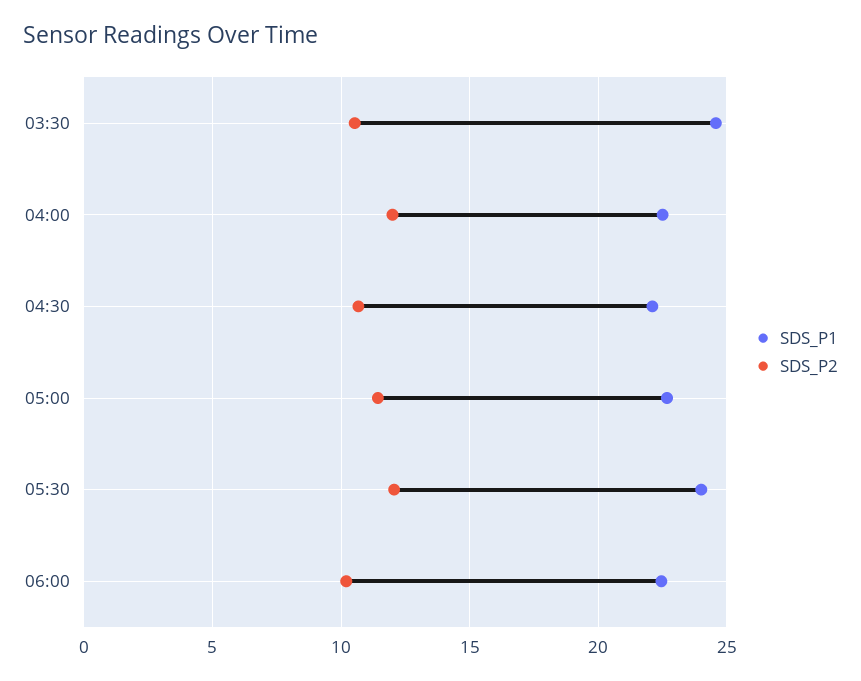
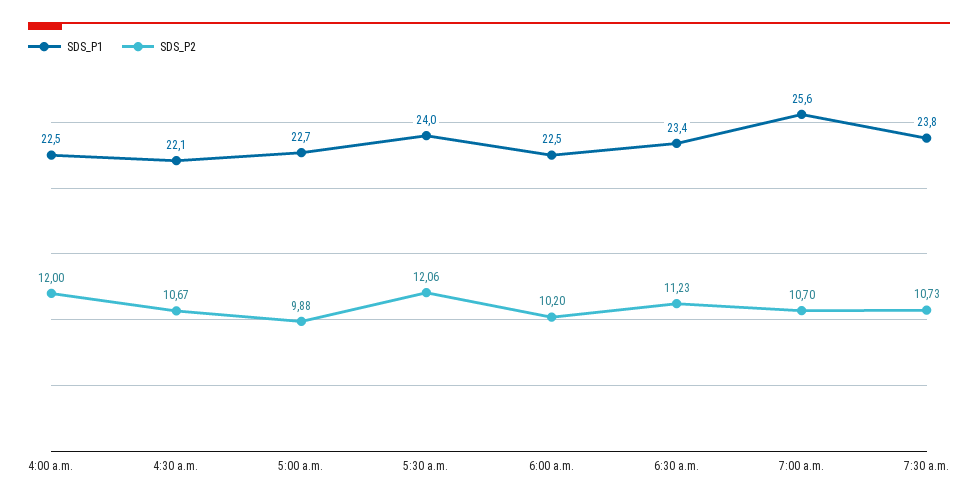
SDS_P1, 03:30: 24.5 -> none
SDS_P2, 03:30: 10.5 -> none
SDS_P2, 05:00: 11.5 -> 9.88
SDS_P1, 6:30 a.m.: none -> 23.4
SDS_P2, 6:30 a.m.: none -> 11.23
SDS_P1, 7:00 a.m.: none -> 25.6
SDS_P2, 7:00 a.m.: none -> 10.7
SDS_P1, 7:30 a.m.: none -> 23.8
SDS_P2, 7:30 a.m.: none -> 10.73

